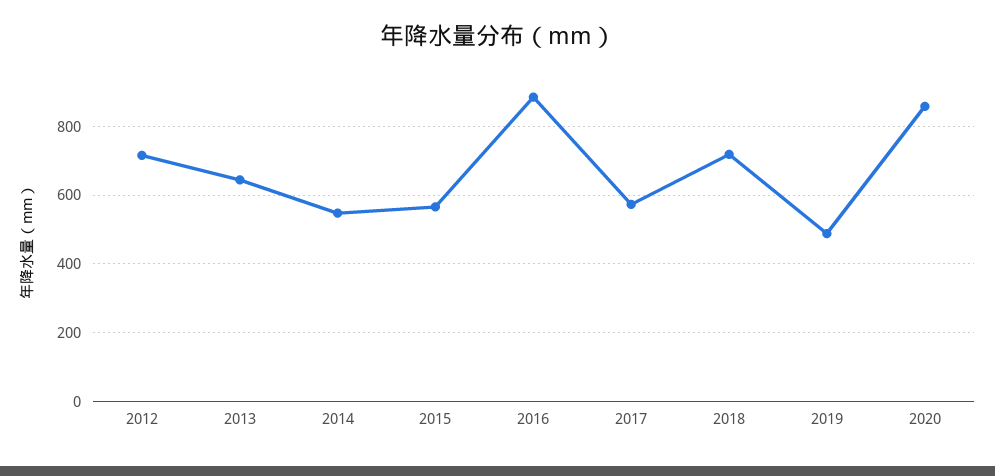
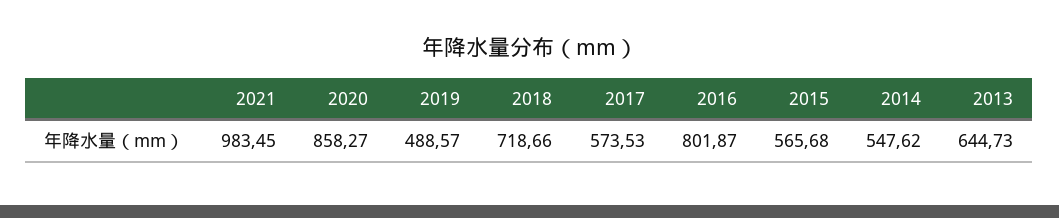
2012: 720 -> none
2016: 880 -> 801.87
2021: none -> 983.45

